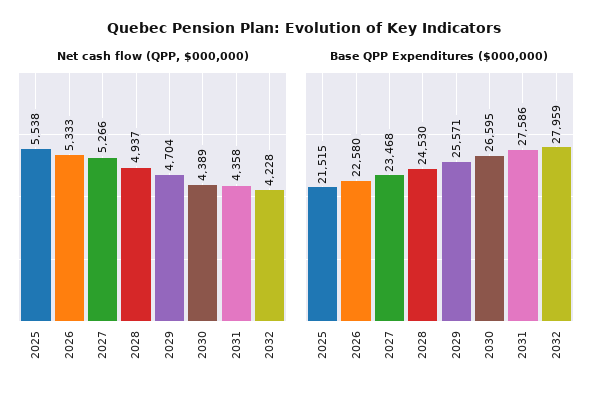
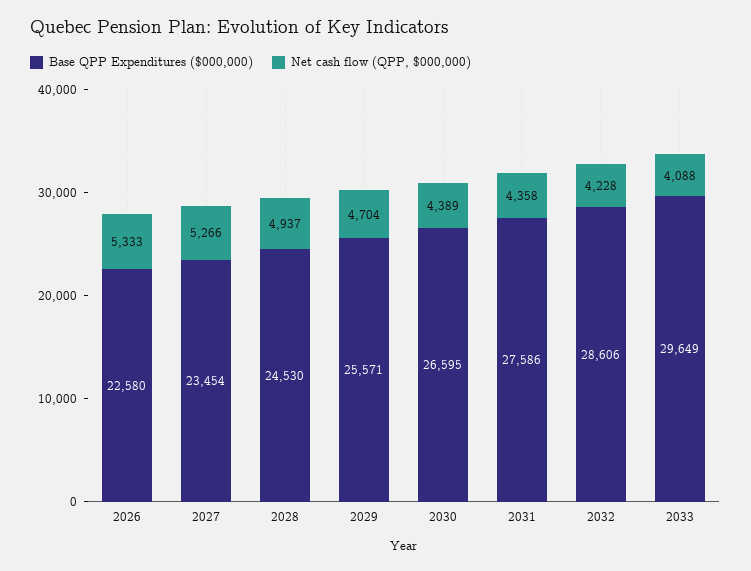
Net cash flow (QPP, $000,000), 2025: 5538 -> none
Base QPP Expenditures ($000,000), 2025: 21515 -> none
Base QPP Expenditures ($000,000), 2027: 23468 -> 23454
Base QPP Expenditures ($000,000), 2032: 27959 -> 28606
Base QPP Expenditures ($000,000), 2033: none -> 29649
Net cash flow (QPP, $000,000), 2033: none -> 4088

